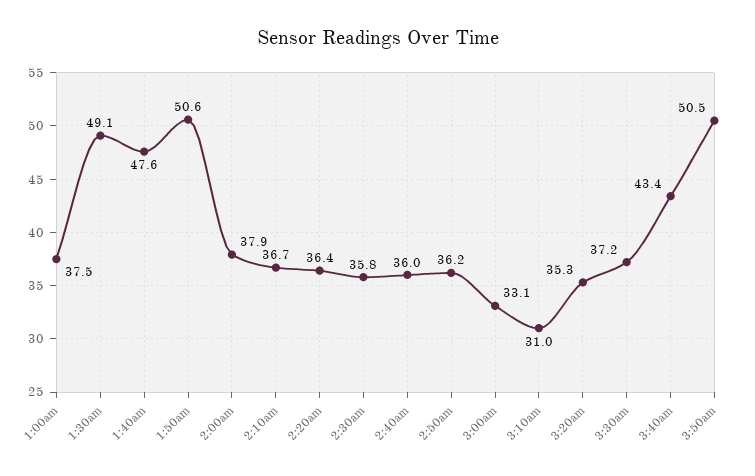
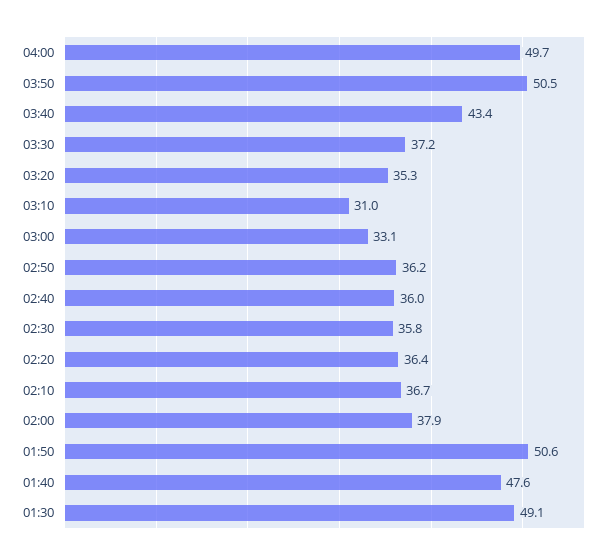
1:00am: 37.5 -> none
04:00: none -> 49.7

